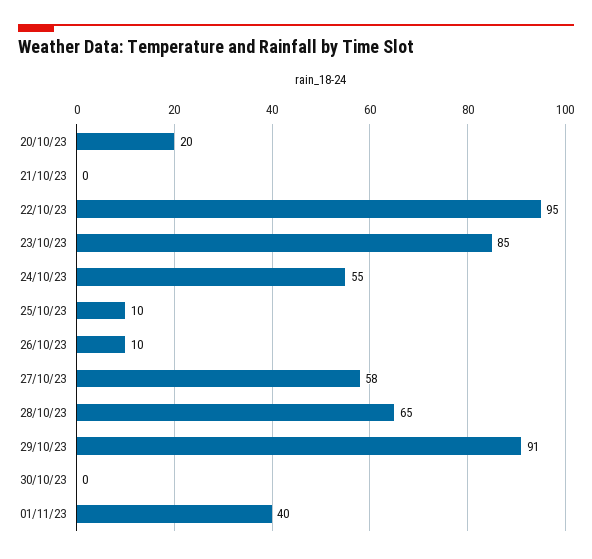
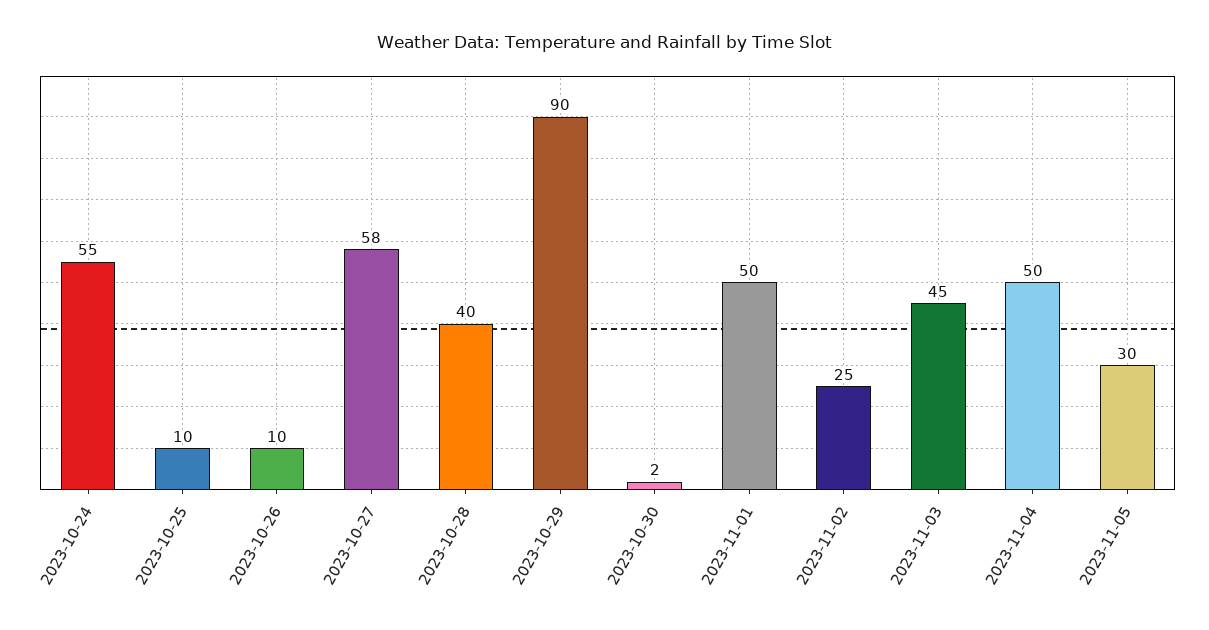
20/10/23: 20 -> none
21/10/23: 0 -> none
22/10/23: 95 -> none
23/10/23: 85 -> none
28/10/23: 65 -> 40
29/10/23: 91 -> 90
30/10/23: 0 -> 2
01/11/23: 40 -> 50
2023-11-02: none -> 25
2023-11-03: none -> 45
2023-11-04: none -> 50
2023-11-05: none -> 30

